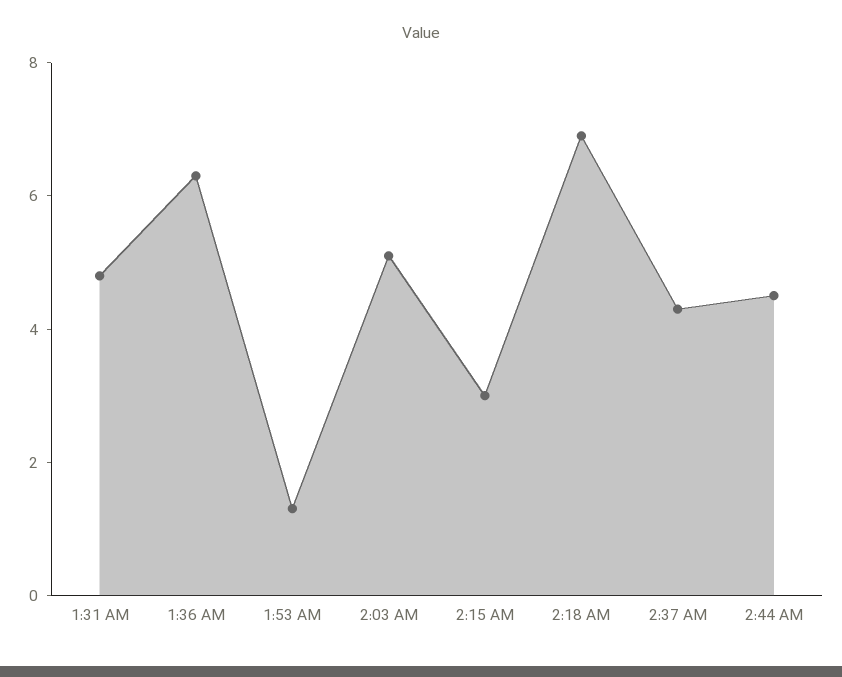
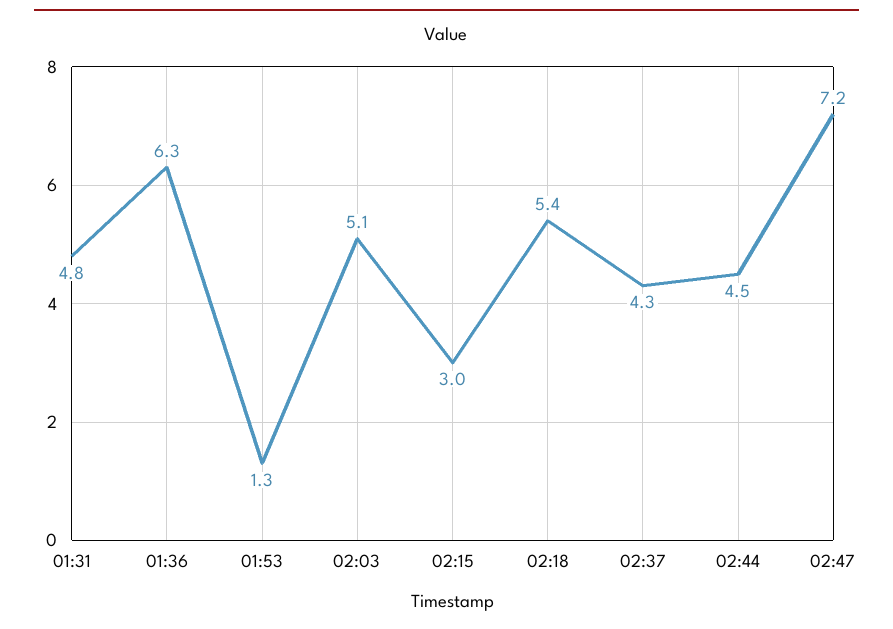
2:18 AM: 7 -> 5.4
02:47: none -> 7.2

